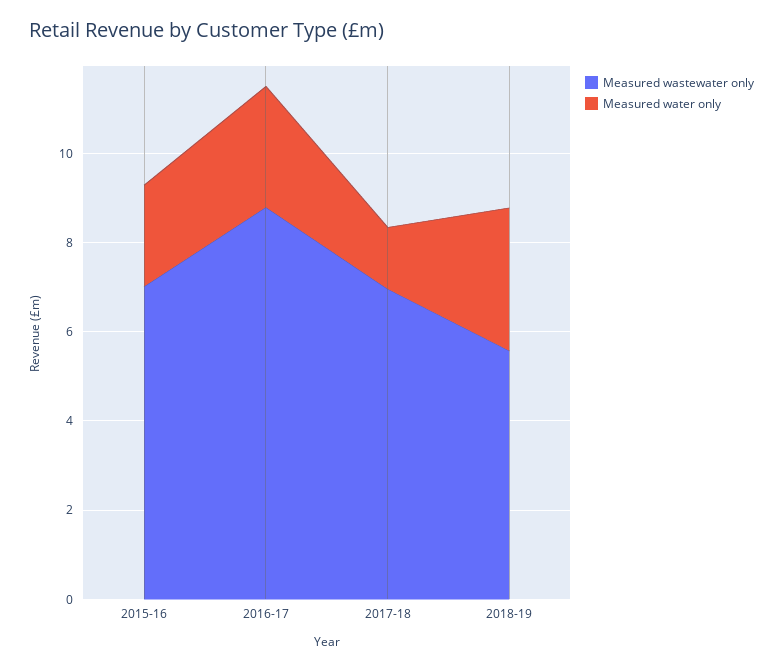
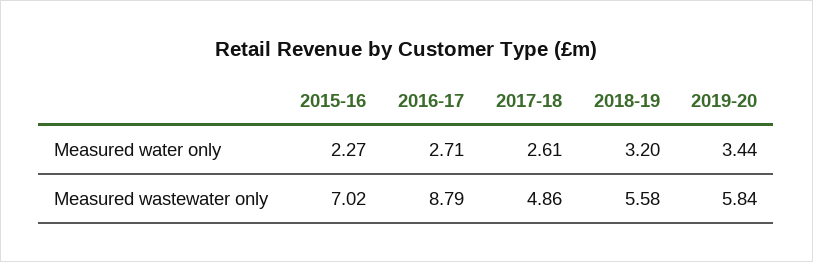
Measured wastewater only, 2017-18: 7 -> 4.86
Measured water only, 2017-18: 1.5 -> 2.61
Measured water only, 2019-20: none -> 3.44
Measured wastewater only, 2019-20: none -> 5.84

